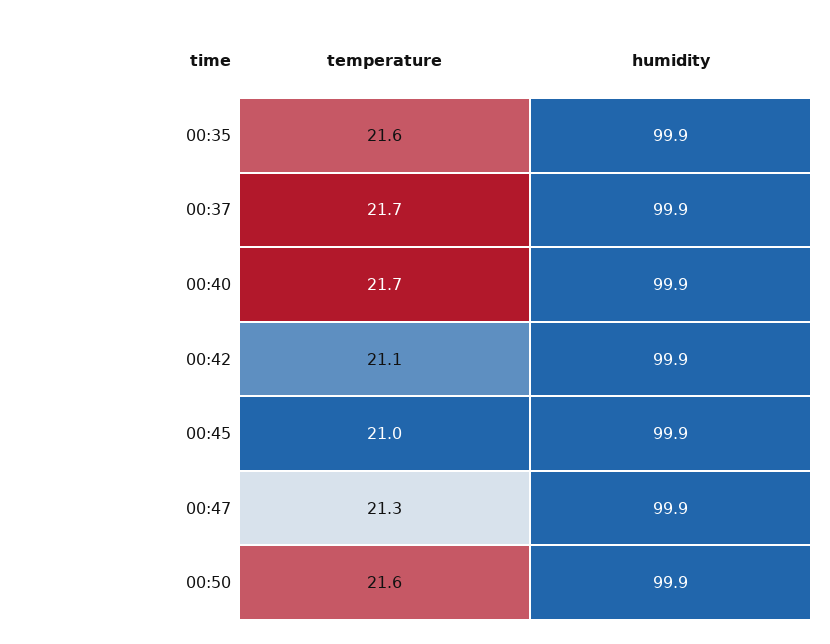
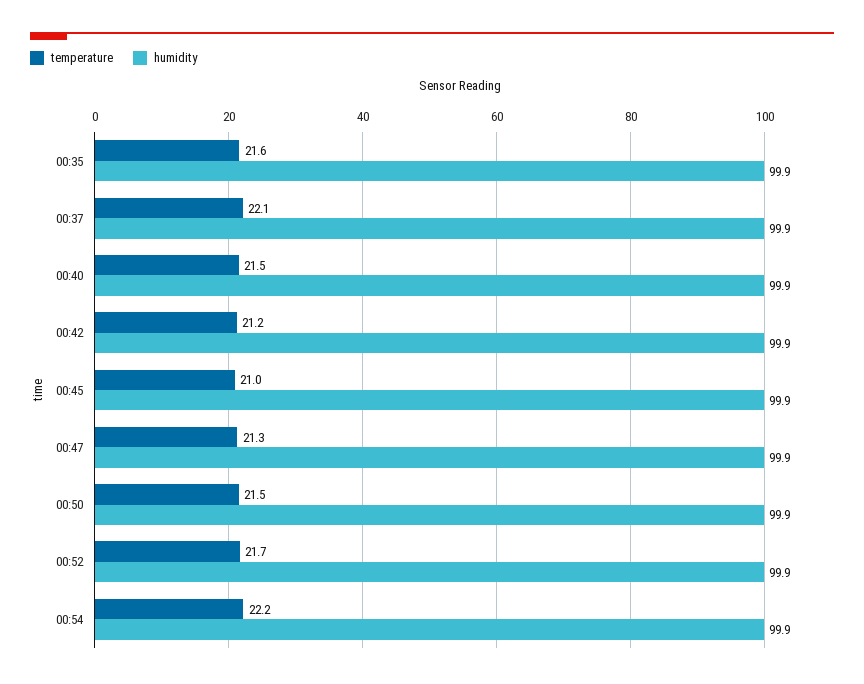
temperature, 00:37: 21.7 -> 22.1
temperature, 00:40: 21.7 -> 21.5
temperature, 00:42: 21.1 -> 21.2
temperature, 00:50: 21.6 -> 21.5
temperature, 00:52: none -> 21.7
humidity, 00:52: none -> 99.9
temperature, 00:54: none -> 22.2
humidity, 00:54: none -> 99.9

